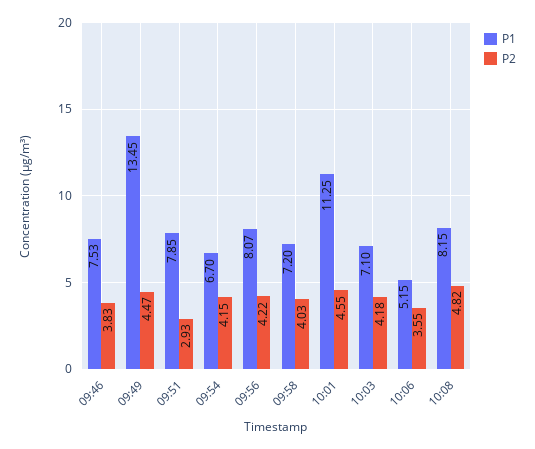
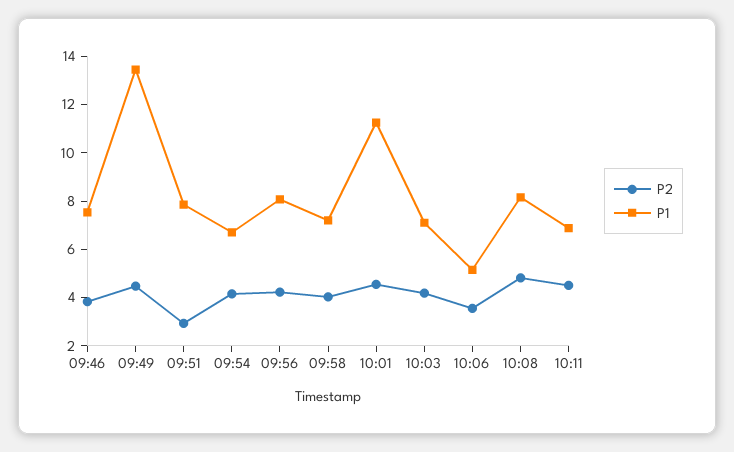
P2, 10:11: none -> 4.5
P1, 10:11: none -> 7

